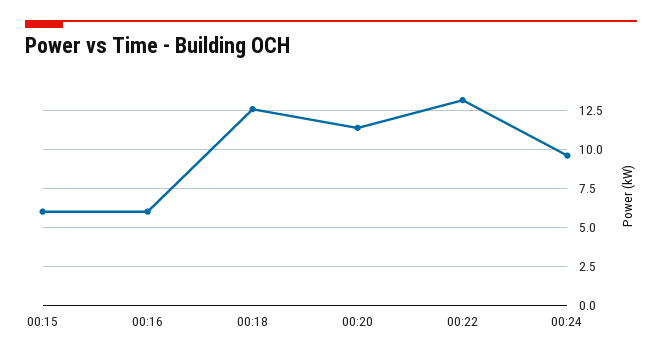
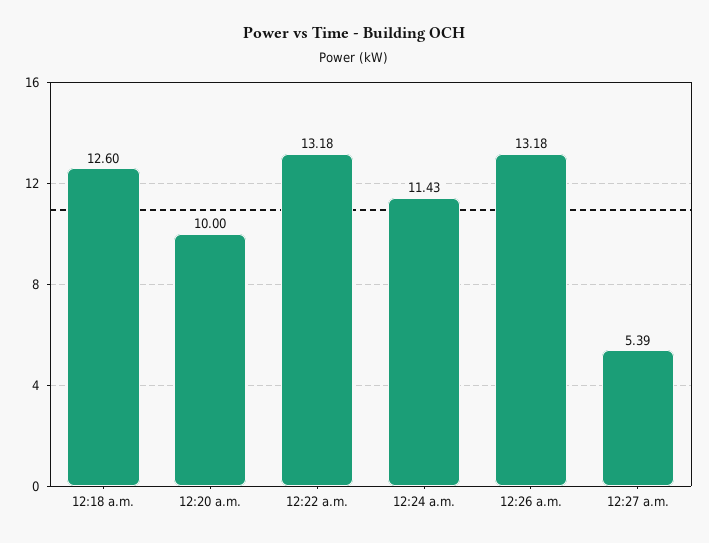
00:15: 6 -> none
00:16: 6 -> none
00:20: 11.5 -> 10
00:24: 9.5 -> 11.43
12:26 a.m.: none -> 13.18
12:27 a.m.: none -> 5.39

